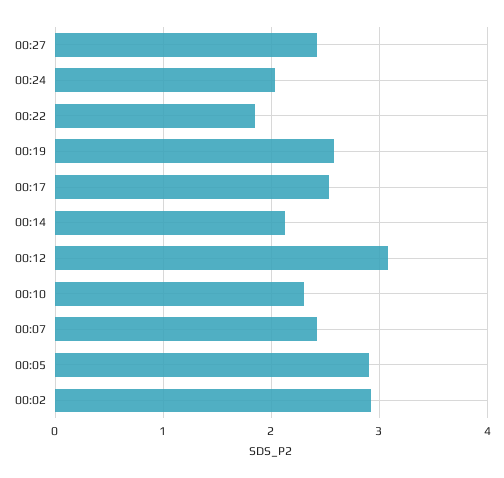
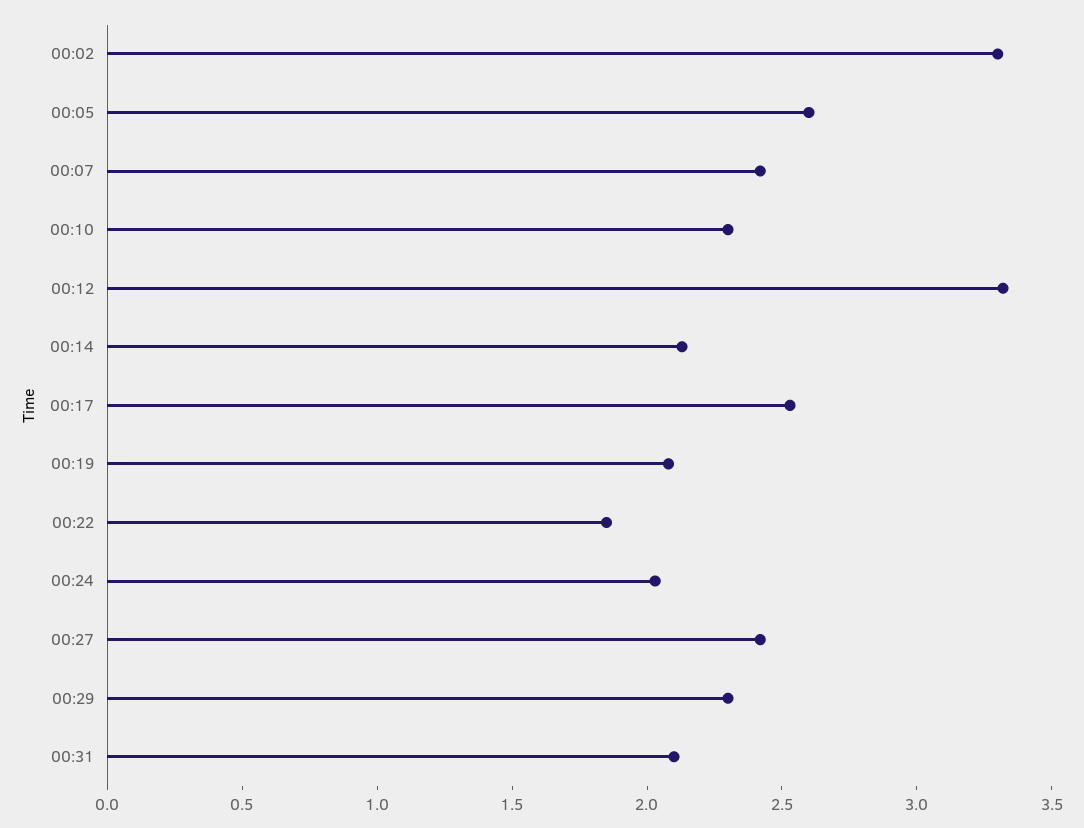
00:19: 2.6 -> 2.1
00:12: 3.1 -> 3.3
00:05: 2.9 -> 2.6
00:02: 2.9 -> 3.3
00:29: none -> 2.3
00:31: none -> 2.1

